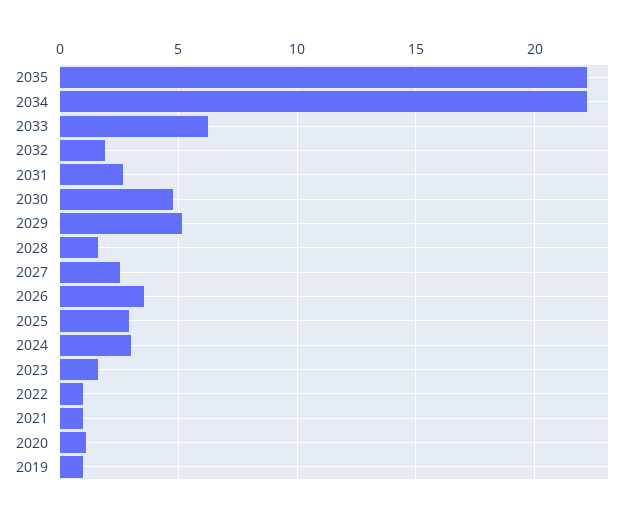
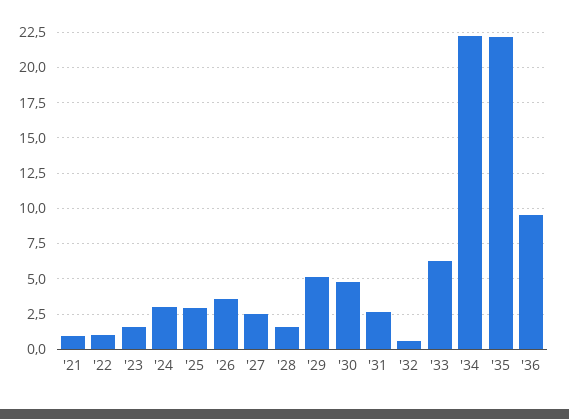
2032: 2 -> 0.5
2020: 1 -> none
2019: 1 -> none
'36: none -> 9.5

